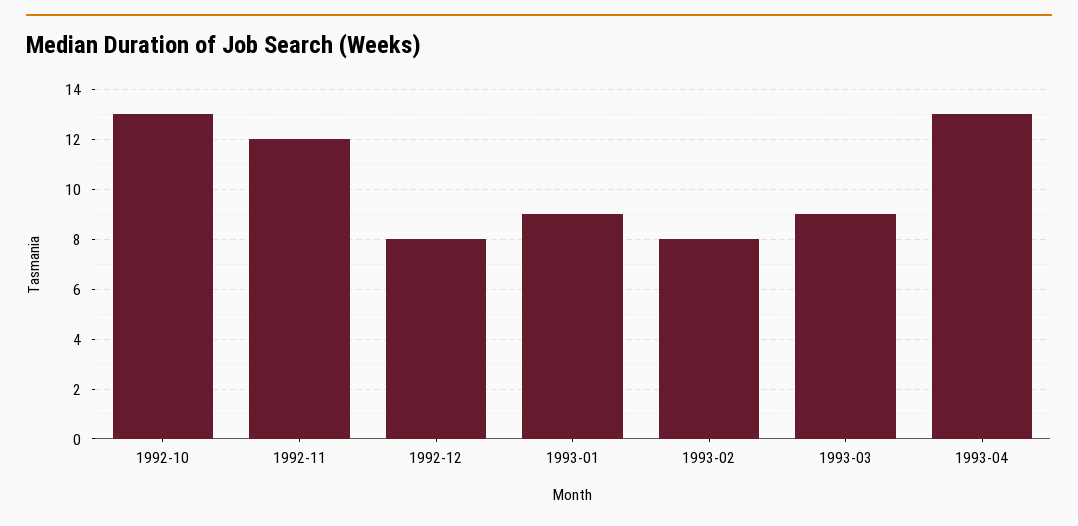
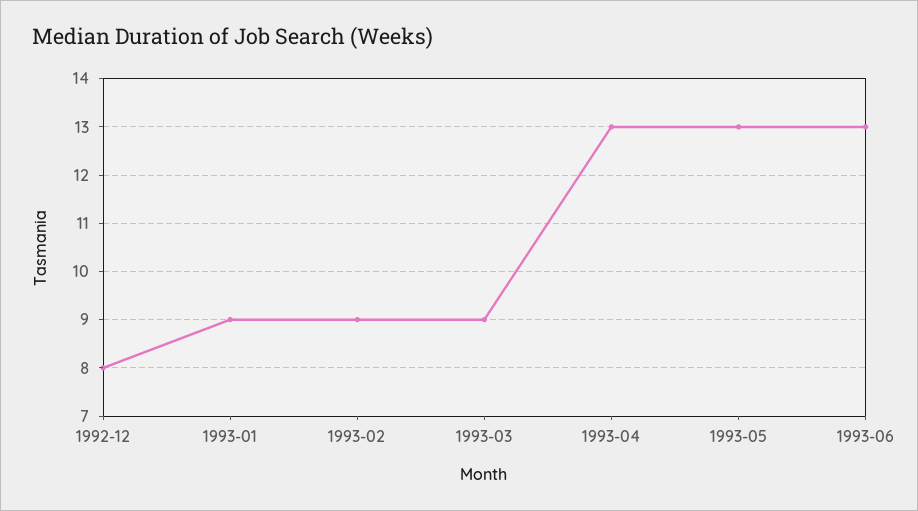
1992-10: 13 -> none
1992-11: 12 -> none
1993-02: 8 -> 9
1993-05: none -> 13
1993-06: none -> 13

